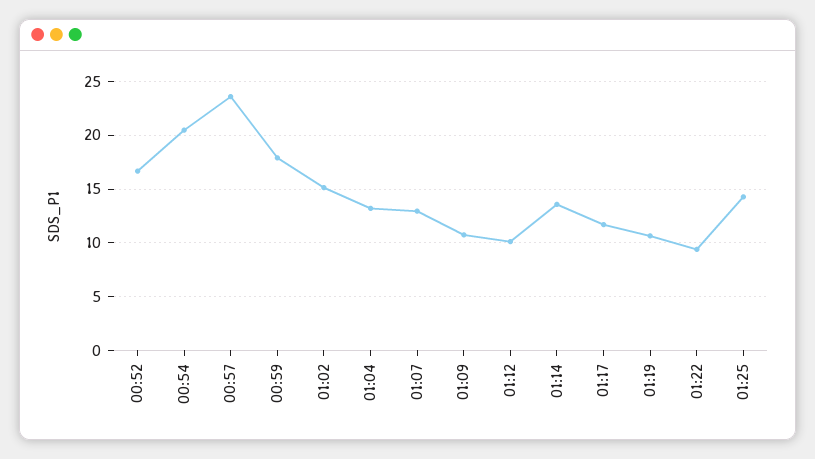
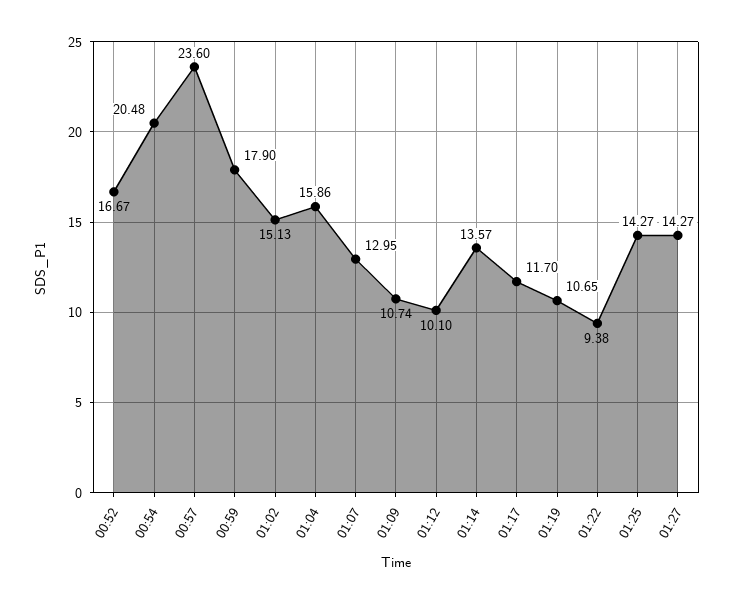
01:04: 13 -> 15.86
01:27: none -> 14.27

